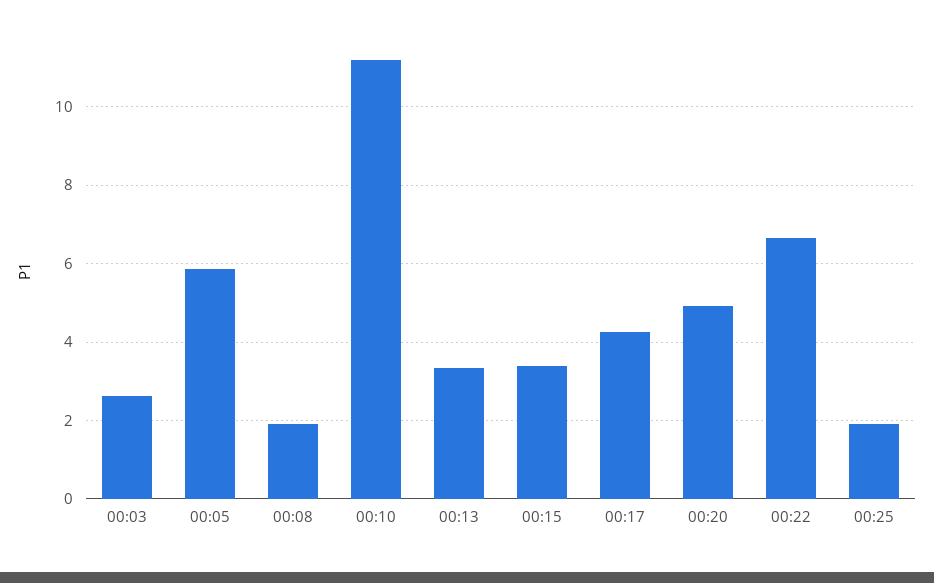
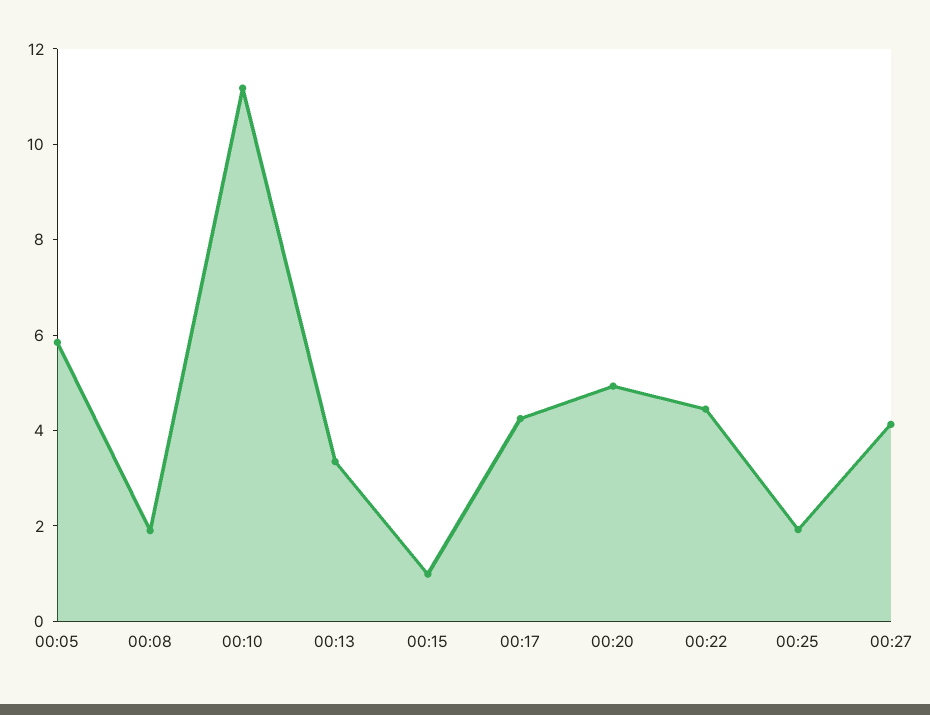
00:03: 2.6 -> none
00:15: 3.4 -> 1
00:22: 6.6 -> 4.5
00:27: none -> 4

